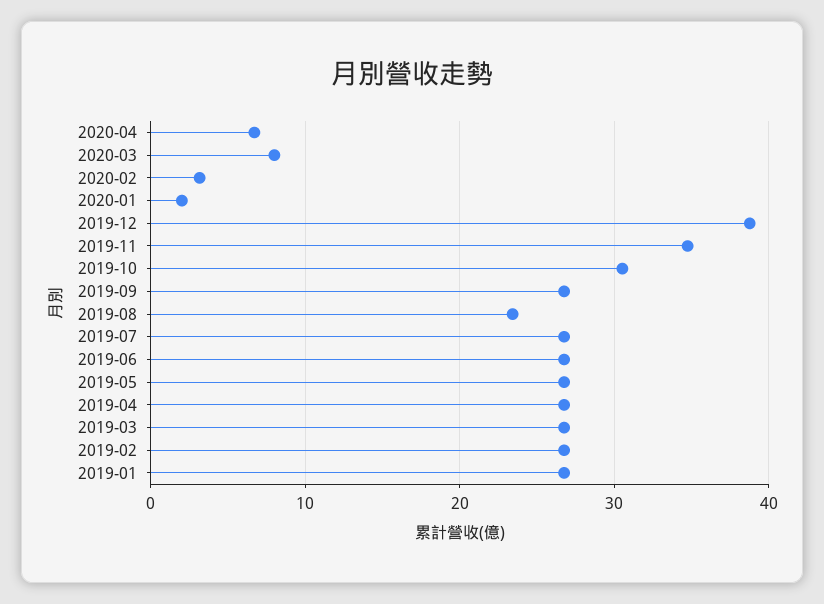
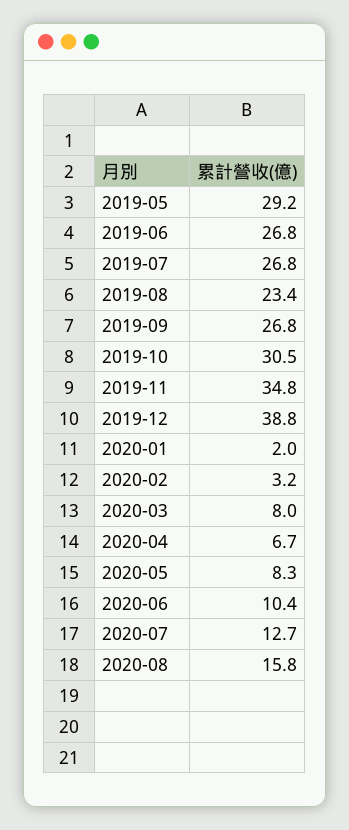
2019-05: 27 -> 29.2
2019-04: 27 -> none
2019-03: 27 -> none
2019-02: 27 -> none
2019-01: 27 -> none
2020-05: none -> 8.3
2020-06: none -> 10.4
2020-07: none -> 12.7
2020-08: none -> 15.8

